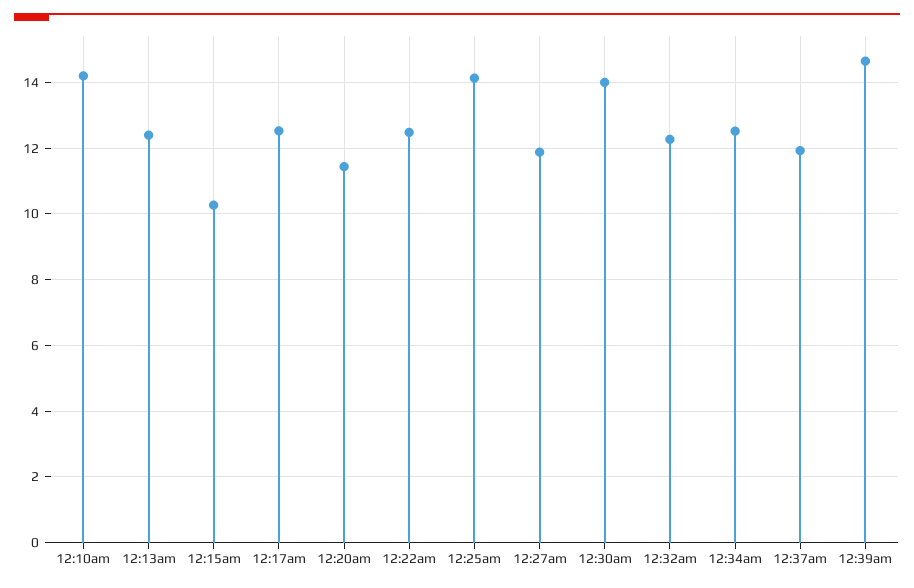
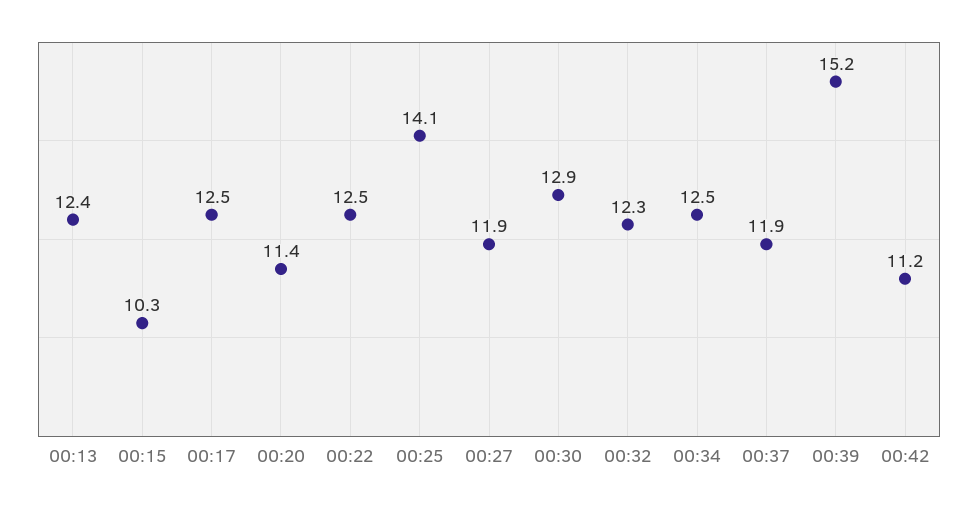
12:10am: 14.2 -> none
12:30am: 14 -> 12.9
12:39am: 14.6 -> 15.2
00:42: none -> 11.2

